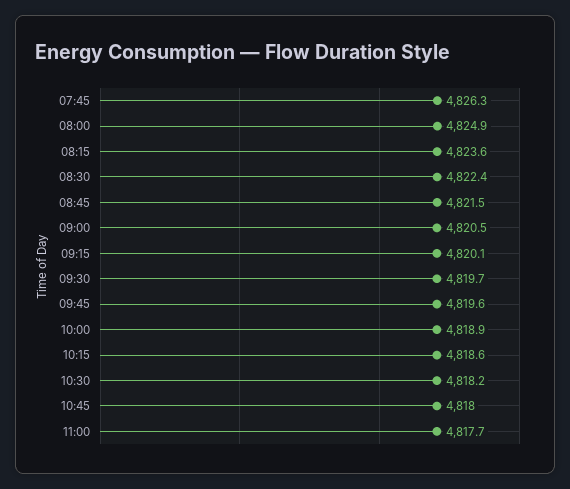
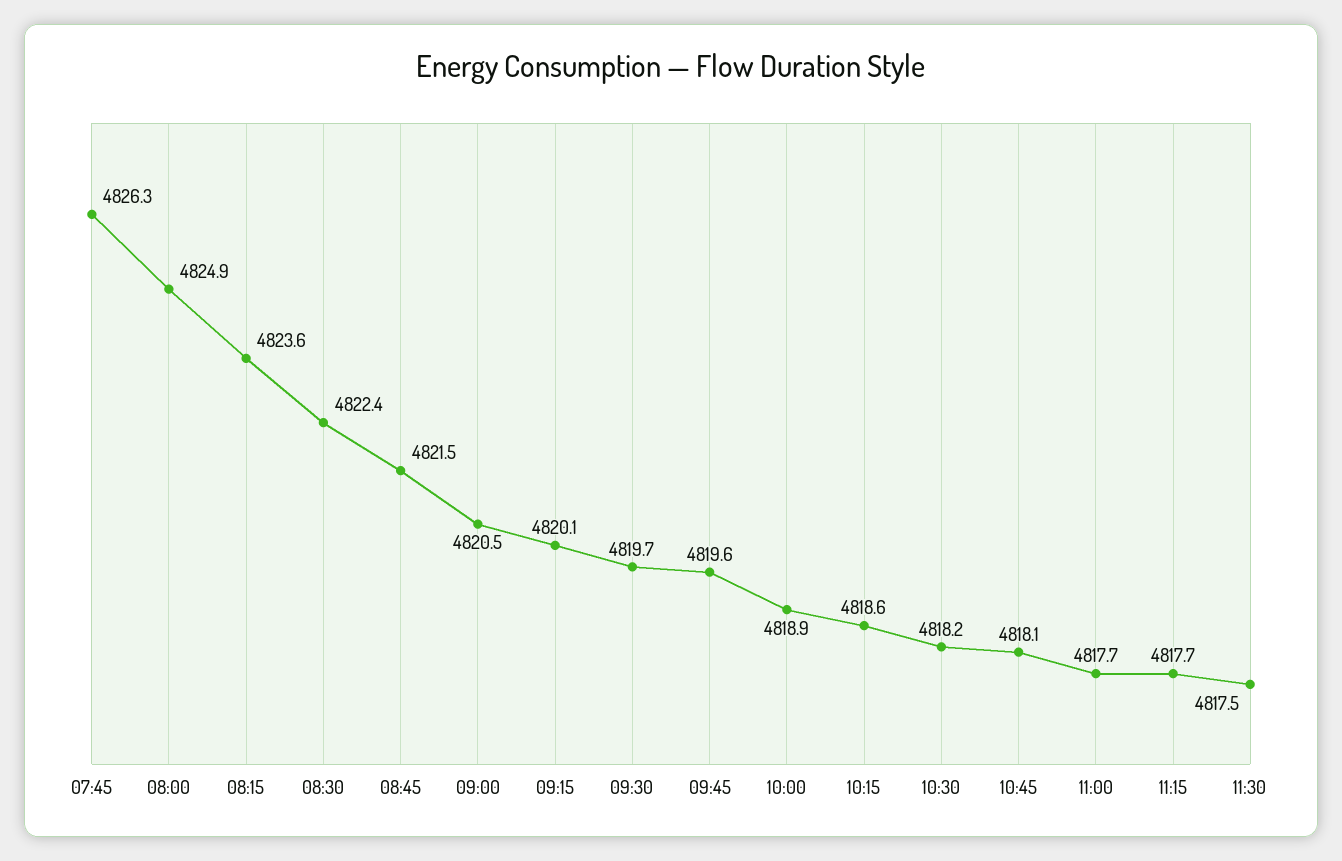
10:45: 4818 -> 4818.1
11:15: none -> 4817.7
11:30: none -> 4817.5

